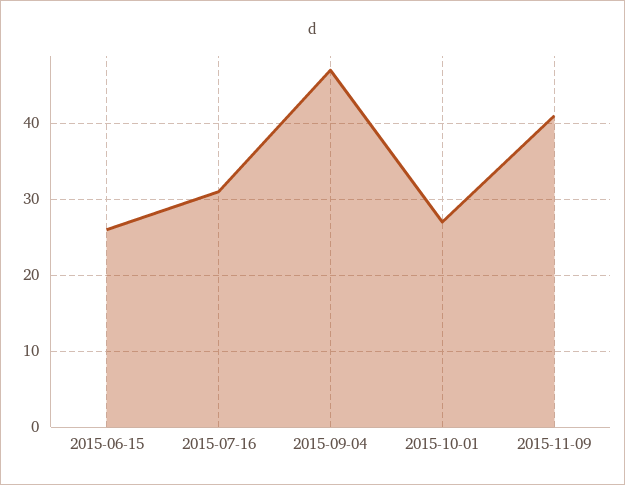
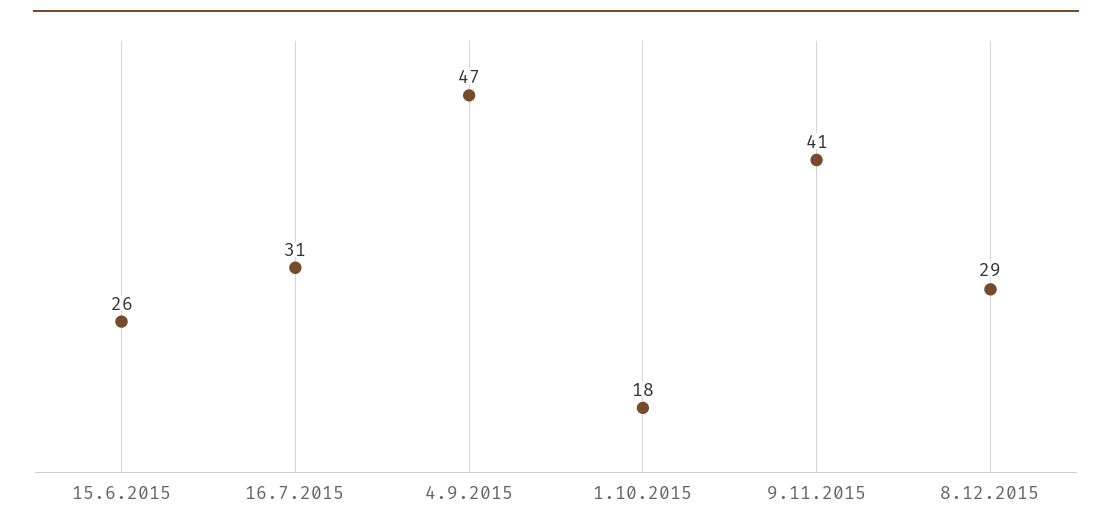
2015-10-01: 27 -> 18
8.12.2015: none -> 29

